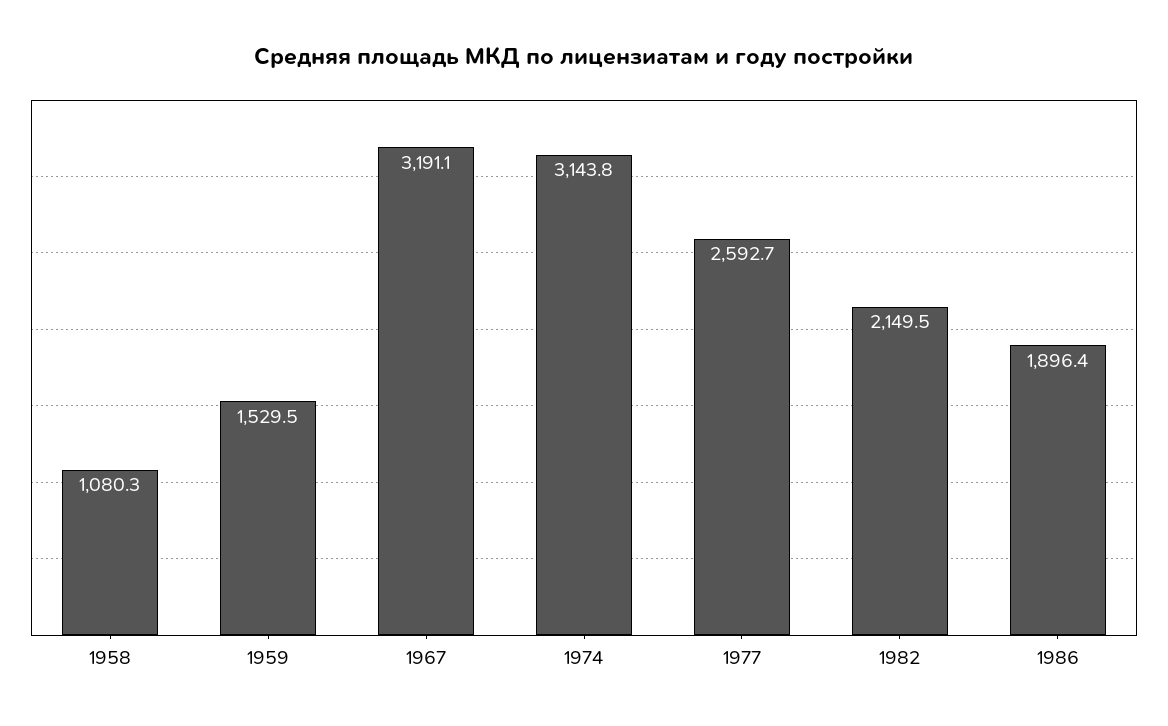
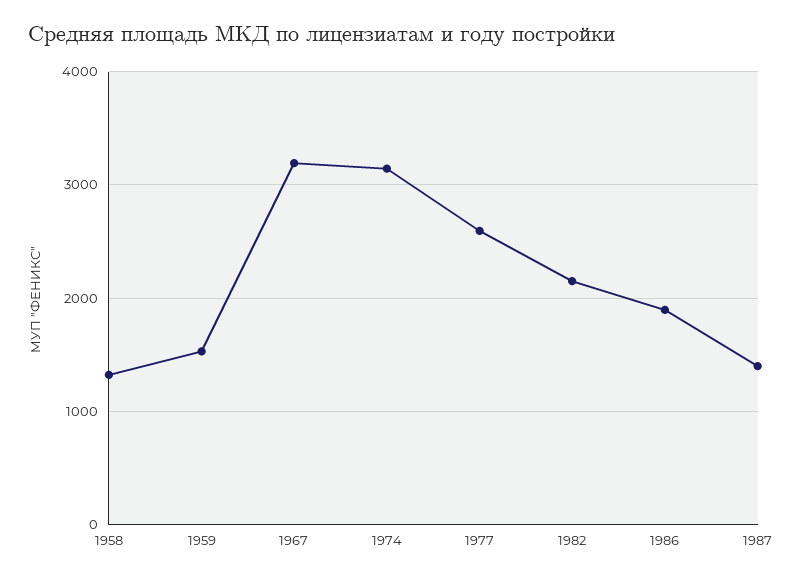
1958: 1080.3 -> 1300
1987: none -> 1400

